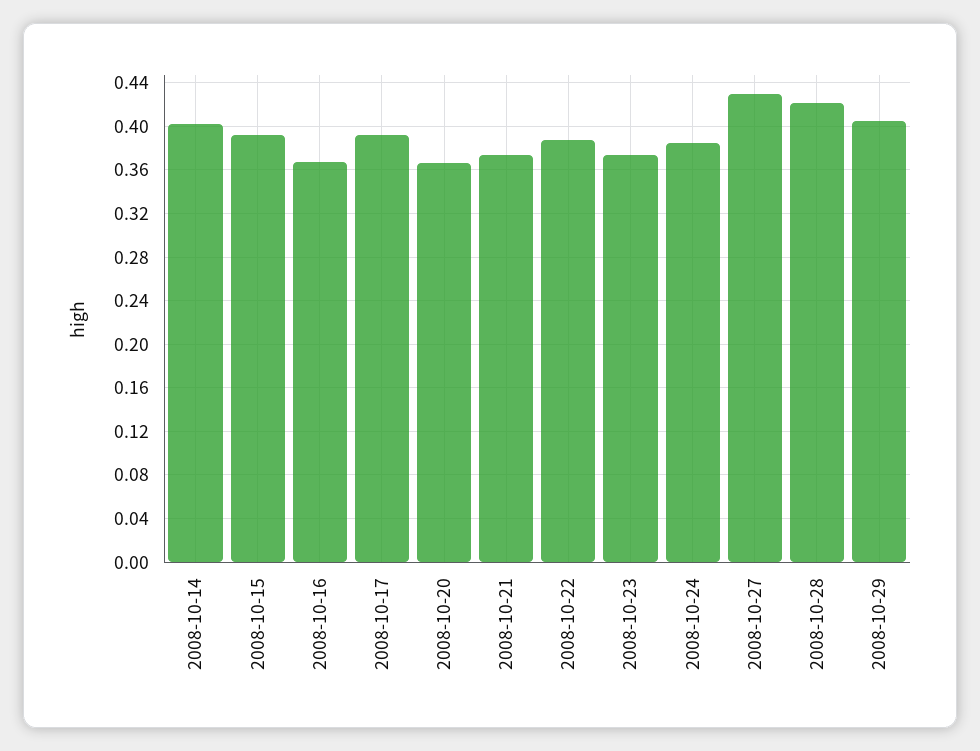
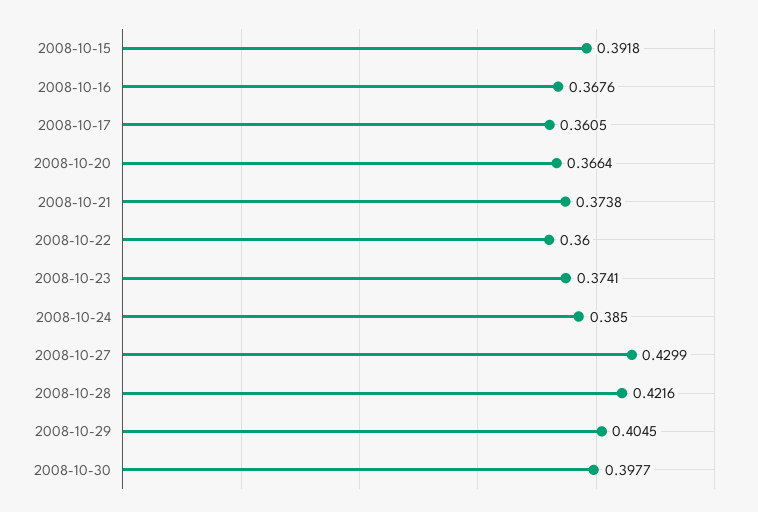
2008-10-14: 0.4 -> none
2008-10-17: 0.39 -> 0.3605
2008-10-22: 0.39 -> 0.36
2008-10-30: none -> 0.3977

